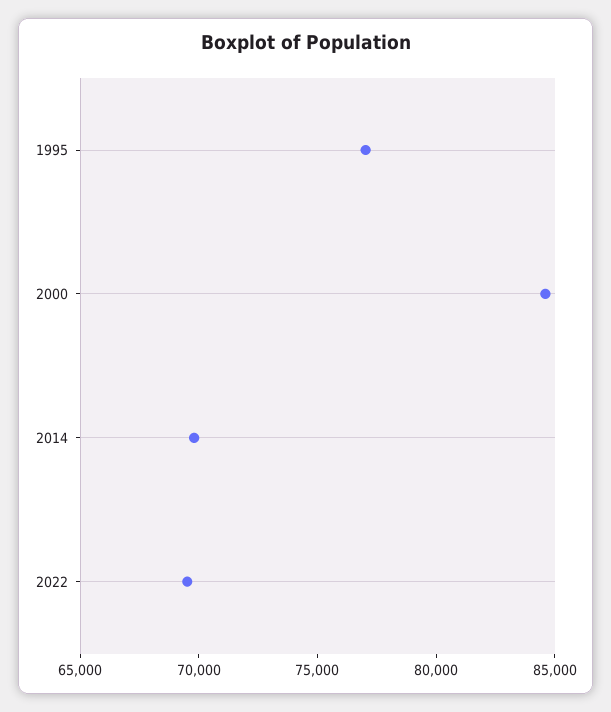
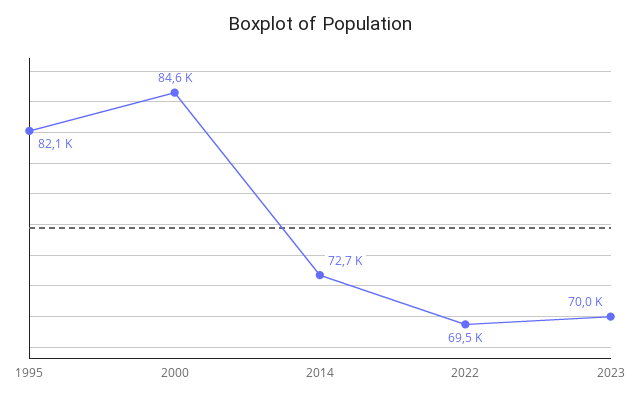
1995: 77000 -> 82100
2014: 70000 -> 72700
2023: none -> 70000

